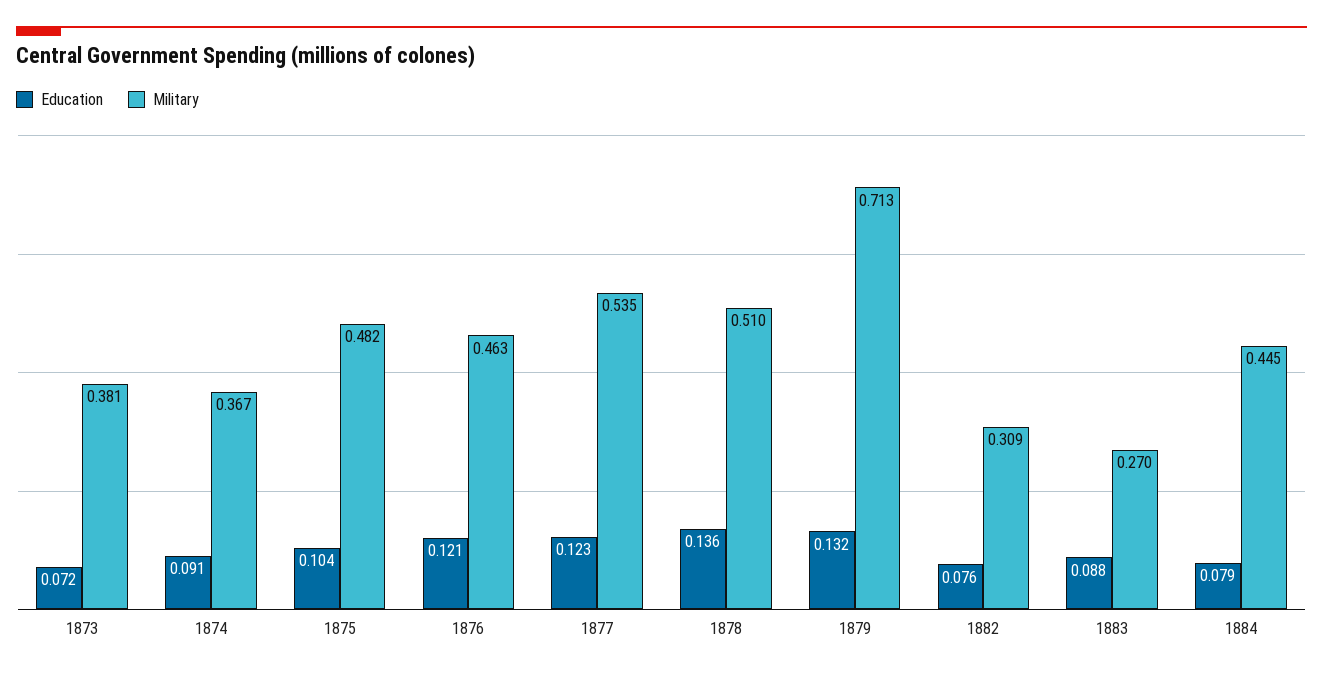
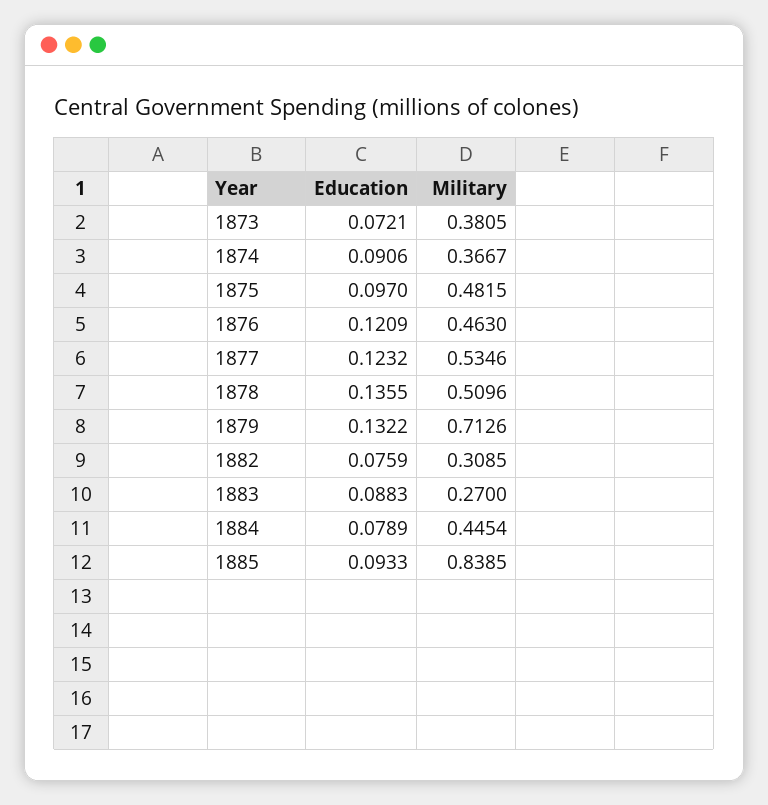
Education, 1875: 0.104 -> 0.097
Education, 1885: none -> 0.0933
Military, 1885: none -> 0.8385

